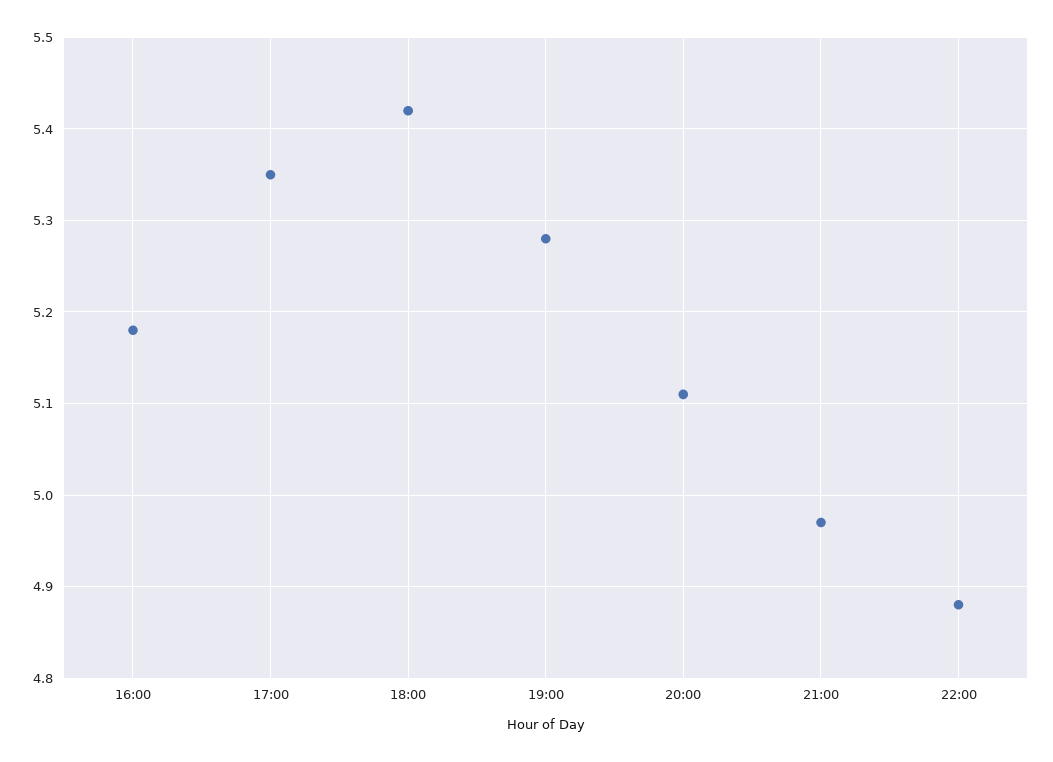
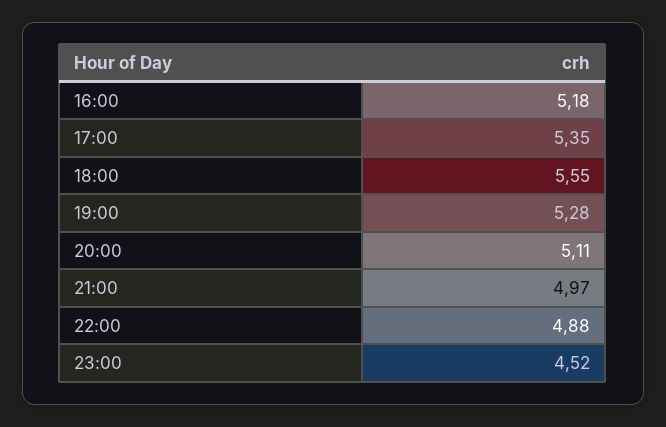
18:00: 5.42 -> 5.55
23:00: none -> 4.52

